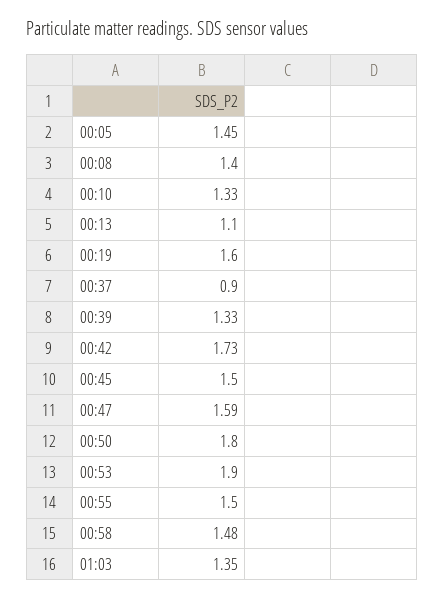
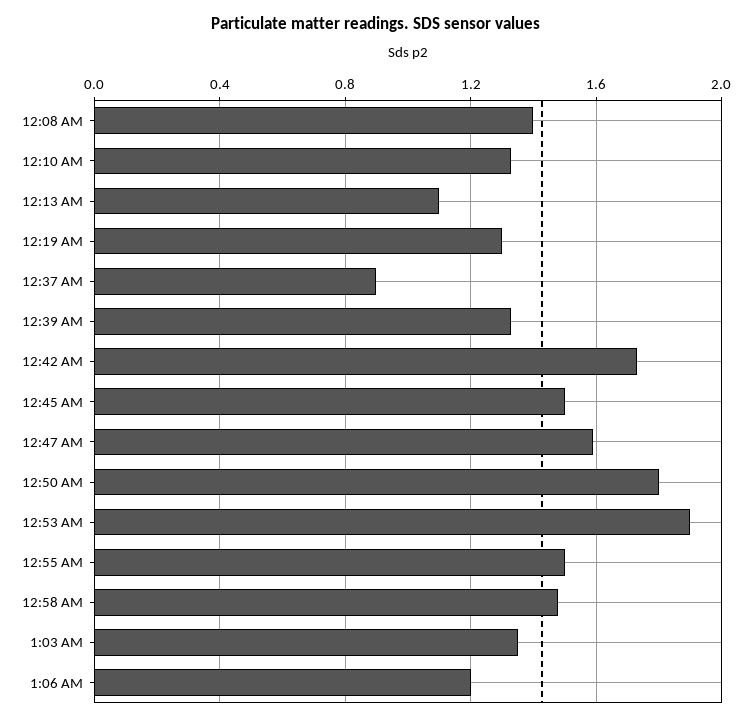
00:05: 1.45 -> none
00:19: 1.6 -> 1.3
1:06 AM: none -> 1.2

